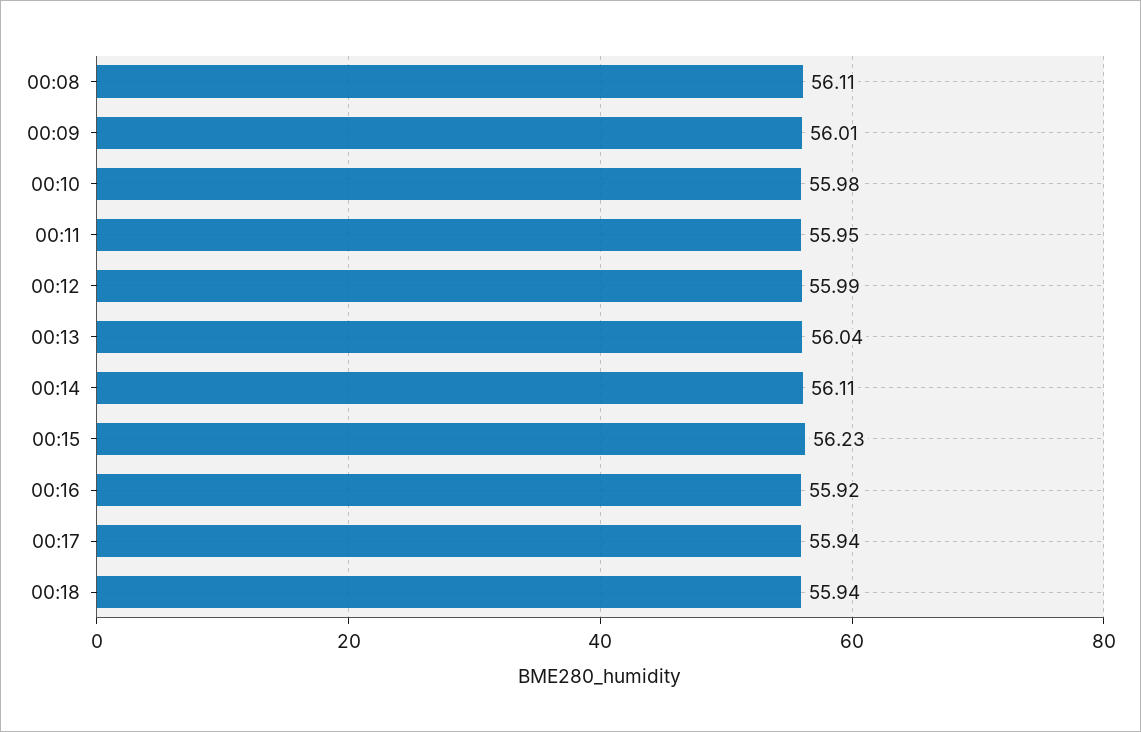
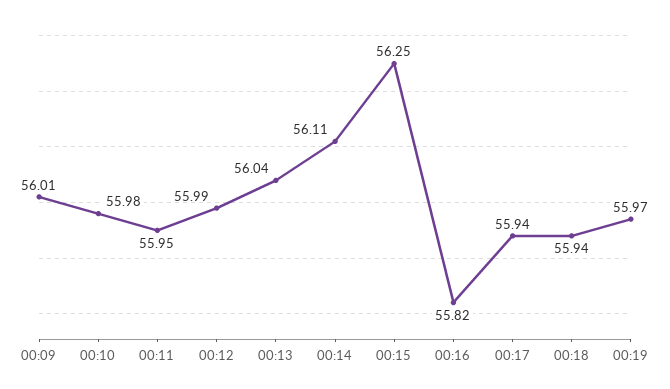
00:08: 56.11 -> none
00:15: 56.23 -> 56.25
00:16: 55.92 -> 55.82
00:19: none -> 55.97

